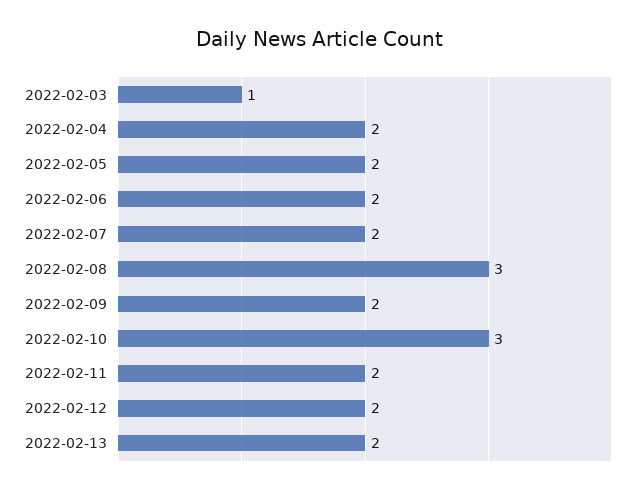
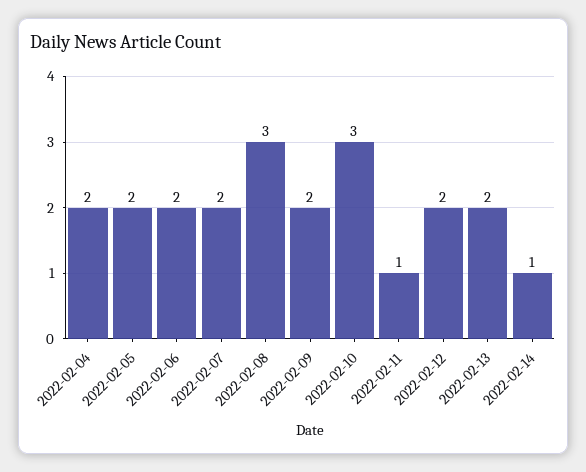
2022-02-03: 1 -> none
2022-02-11: 2 -> 1
2022-02-14: none -> 1

